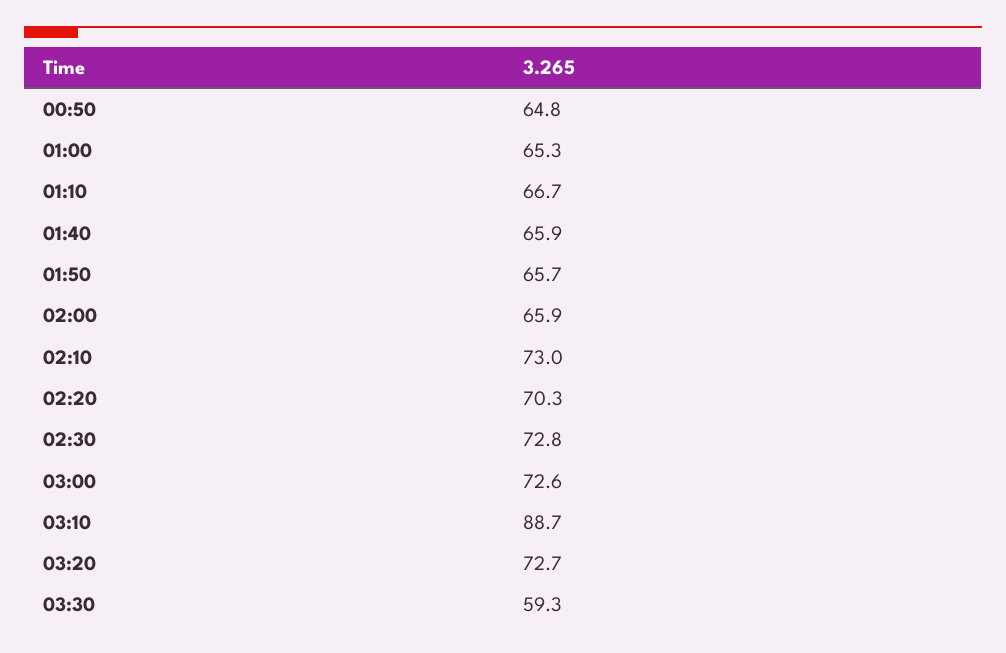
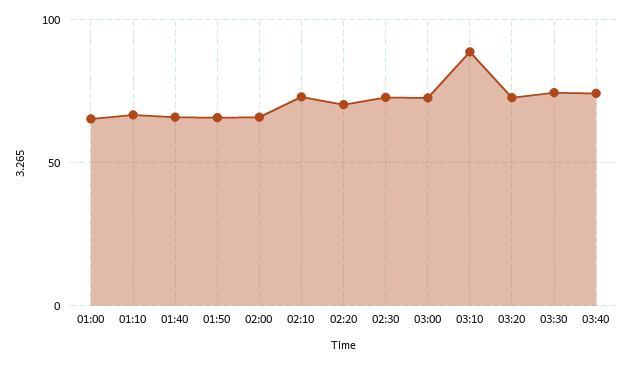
00:50: 64.8 -> none
03:30: 59.3 -> 75
03:40: none -> 75

